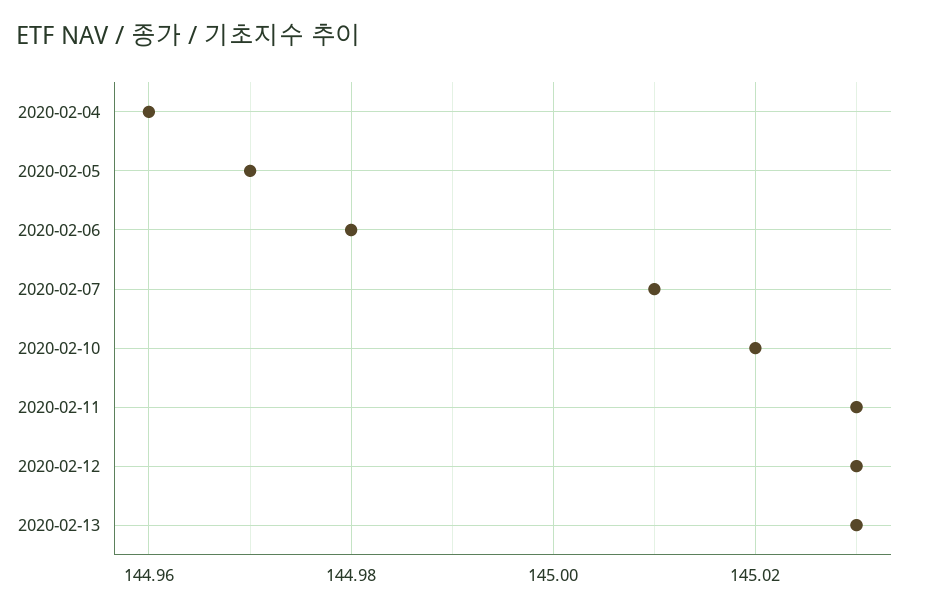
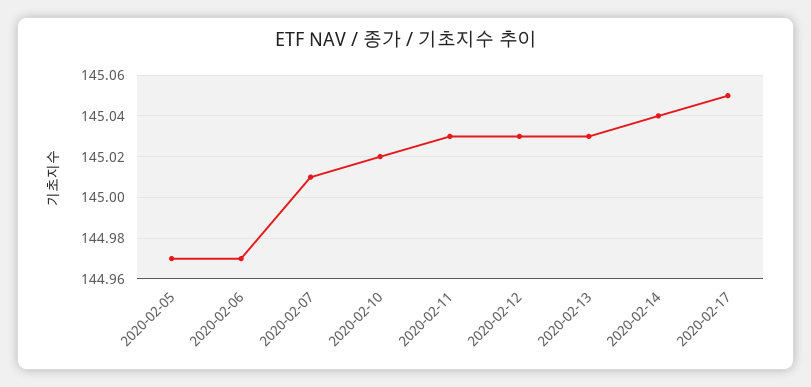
2020-02-04: 144.96 -> none
2020-02-06: 144.98 -> 144.97
2020-02-14: none -> 145.04
2020-02-17: none -> 145.05

